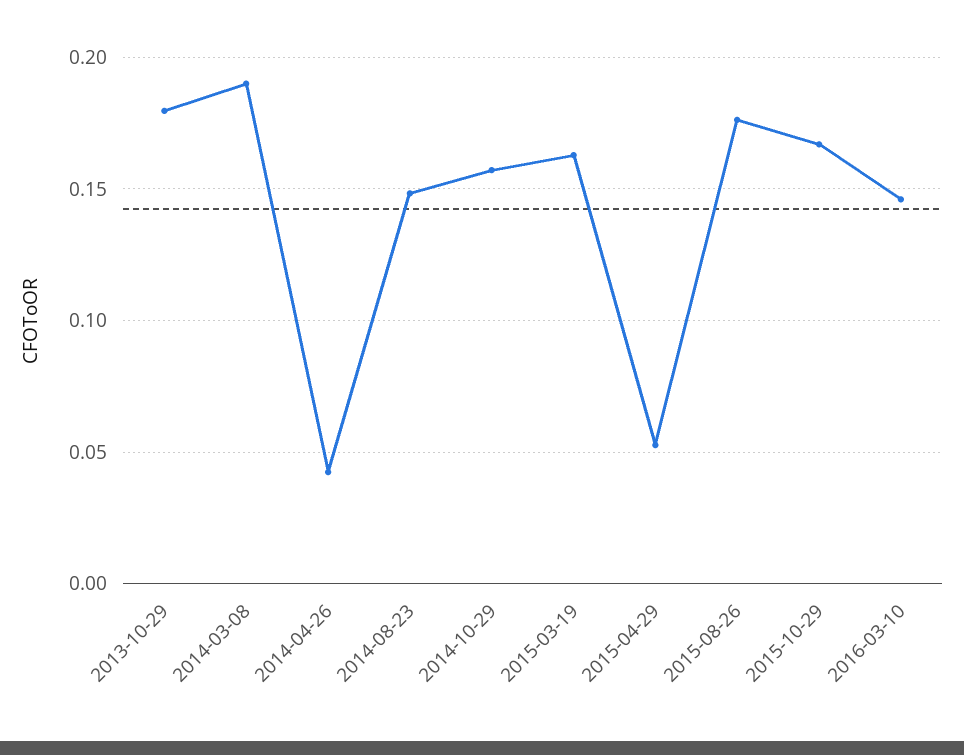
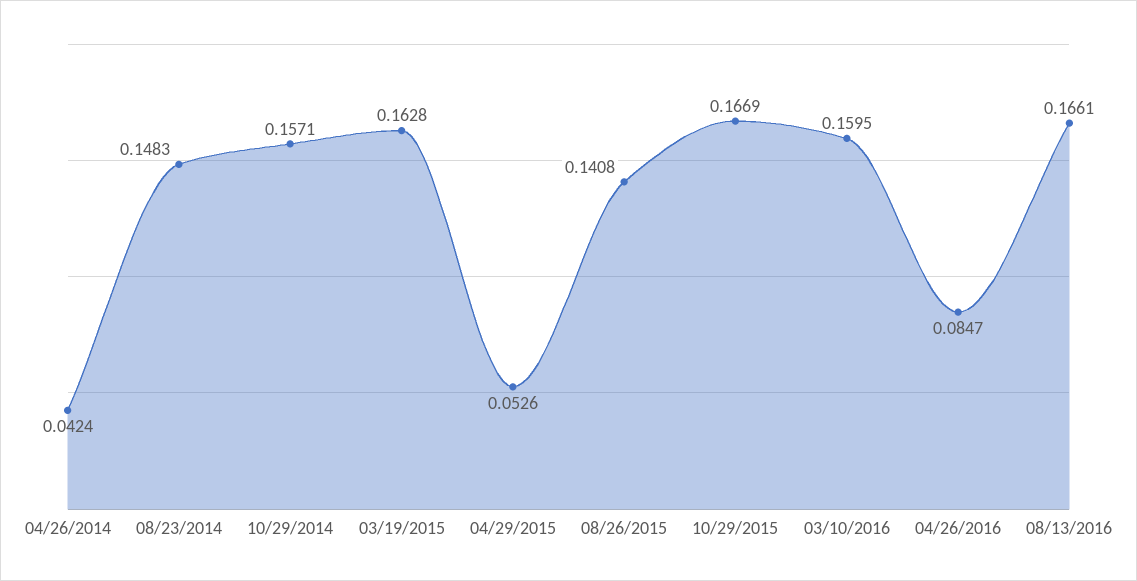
2013-10-29: 0.18 -> none
2014-03-08: 0.19 -> none
2015-08-26: 0.175 -> 0.1408
2016-03-10: 0.145 -> 0.1595
04/26/2016: none -> 0.0847
08/13/2016: none -> 0.1661

